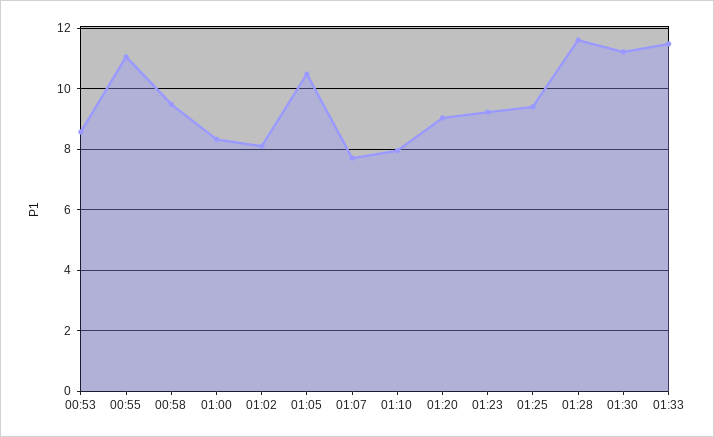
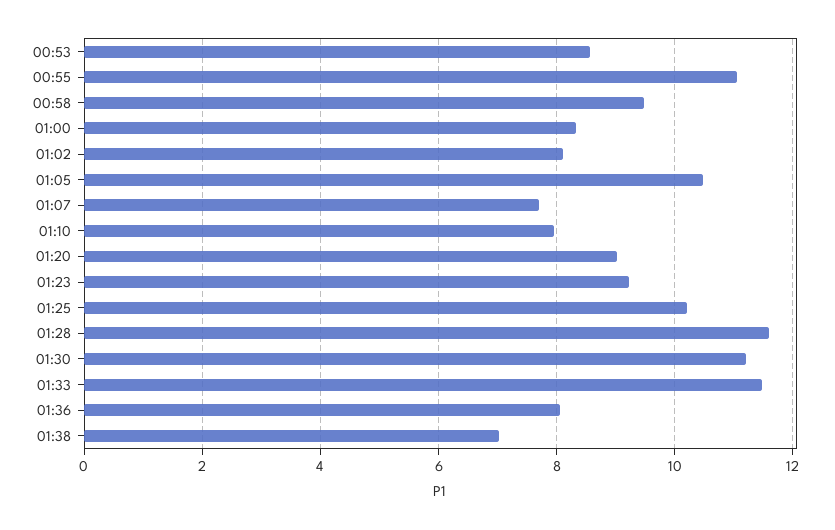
01:25: 9.4 -> 10.2
01:36: none -> 8
01:38: none -> 7

